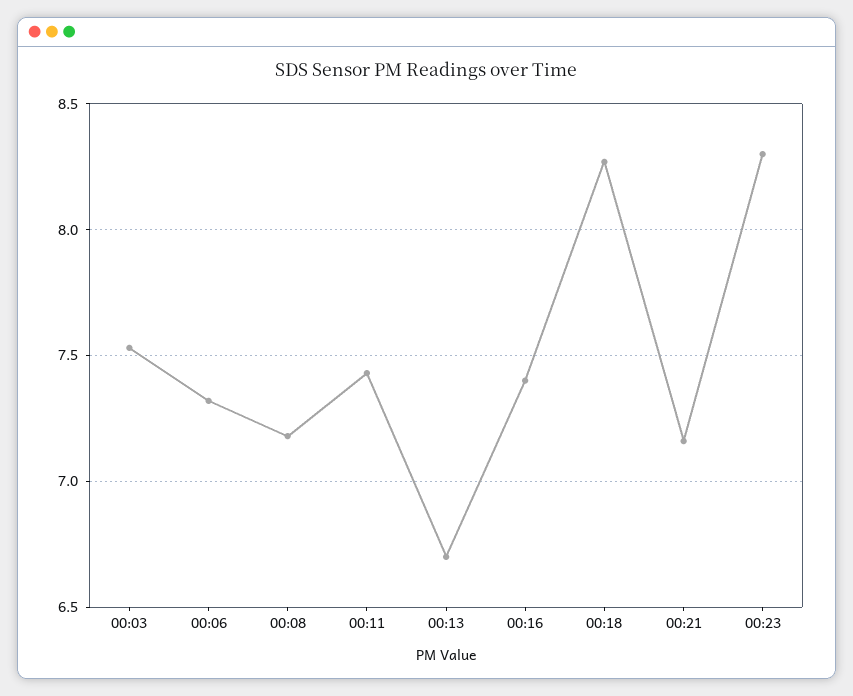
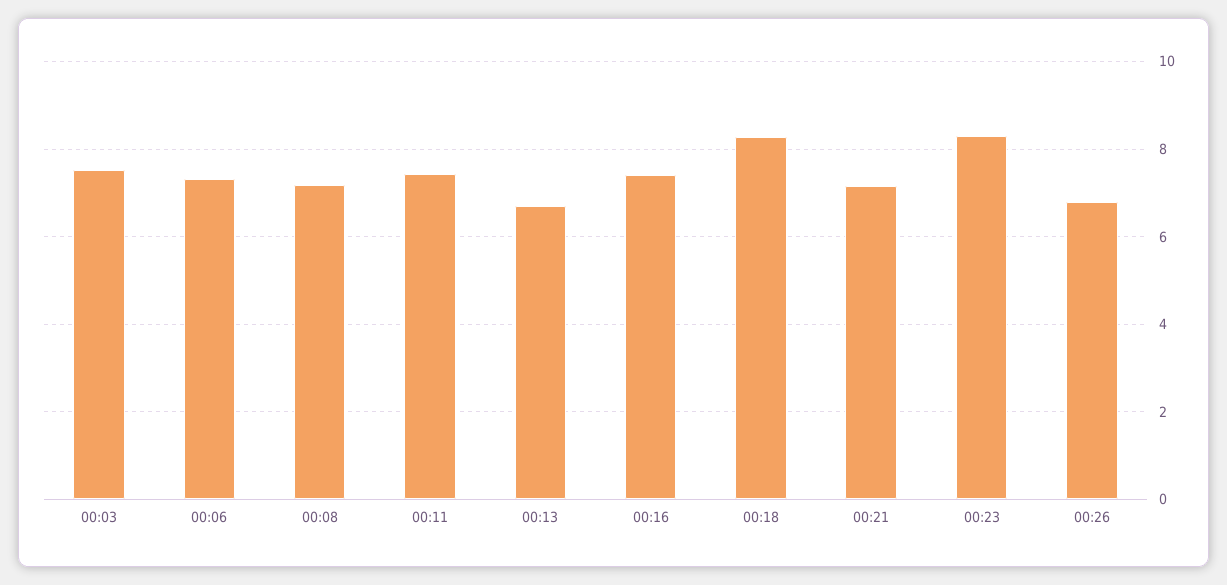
00:26: none -> 6.8

